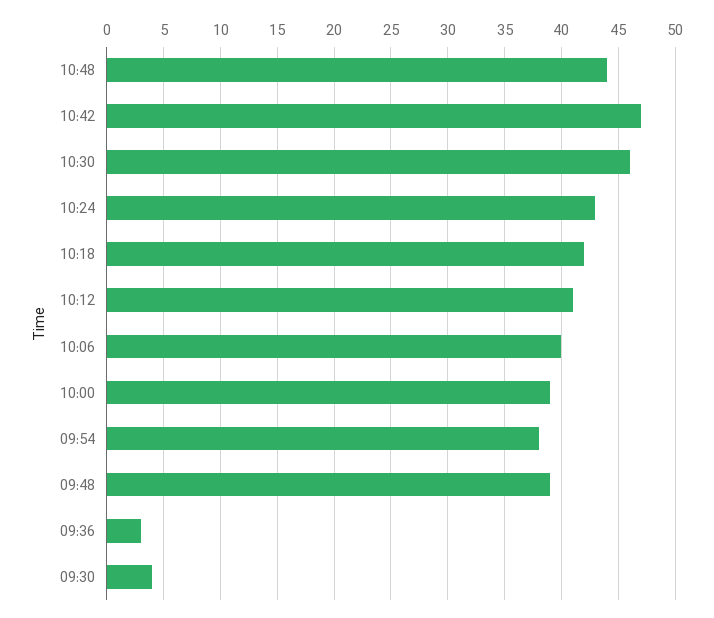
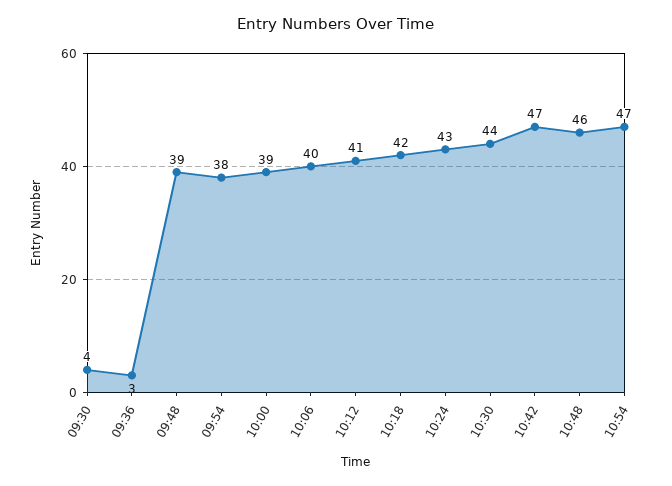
10:48: 44 -> 46
10:30: 46 -> 44
10:54: none -> 47

